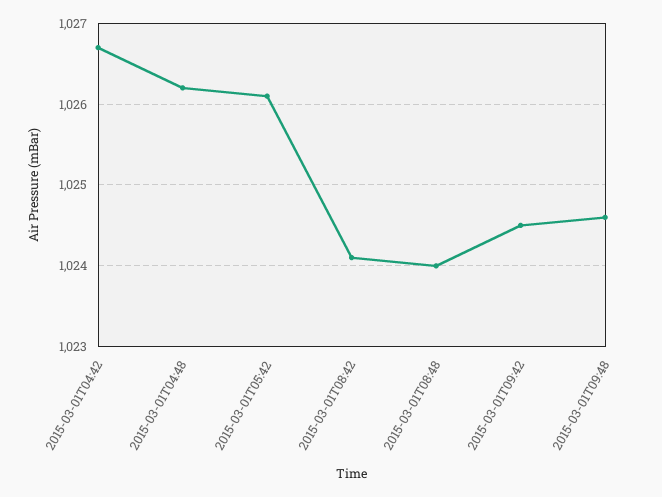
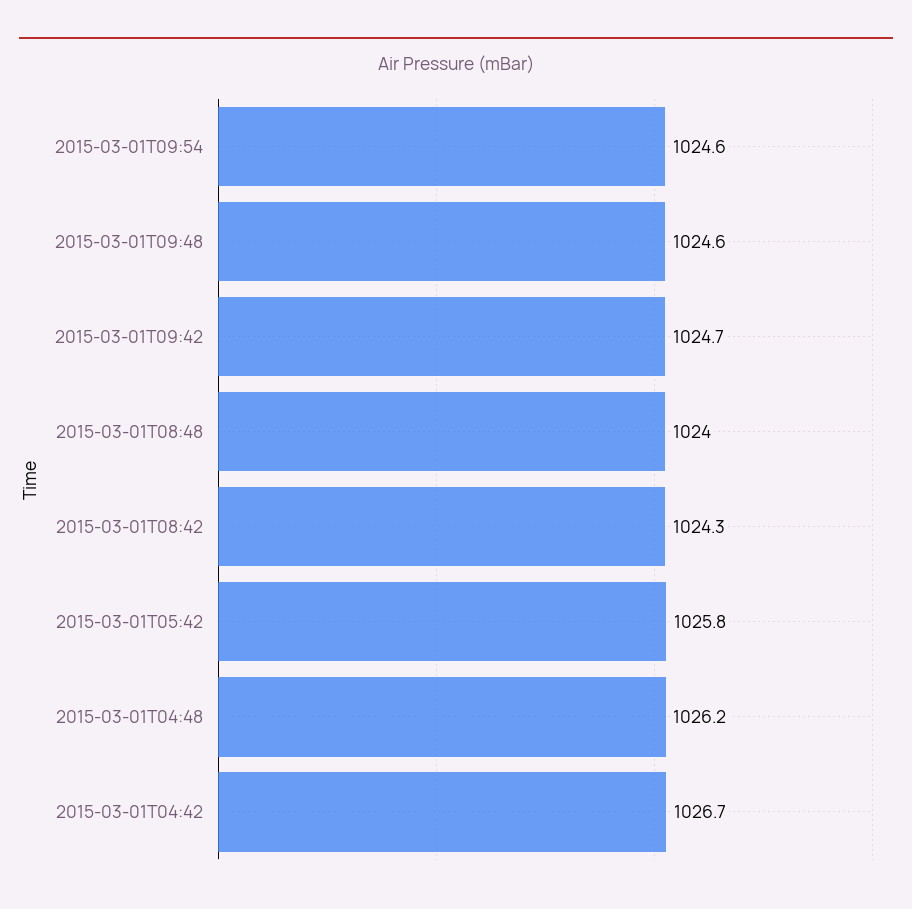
2015-03-01T05:42: 1026.1 -> 1025.8
2015-03-01T08:42: 1024.1 -> 1024.3
2015-03-01T09:42: 1024.5 -> 1024.7
2015-03-01T09:54: none -> 1024.6

